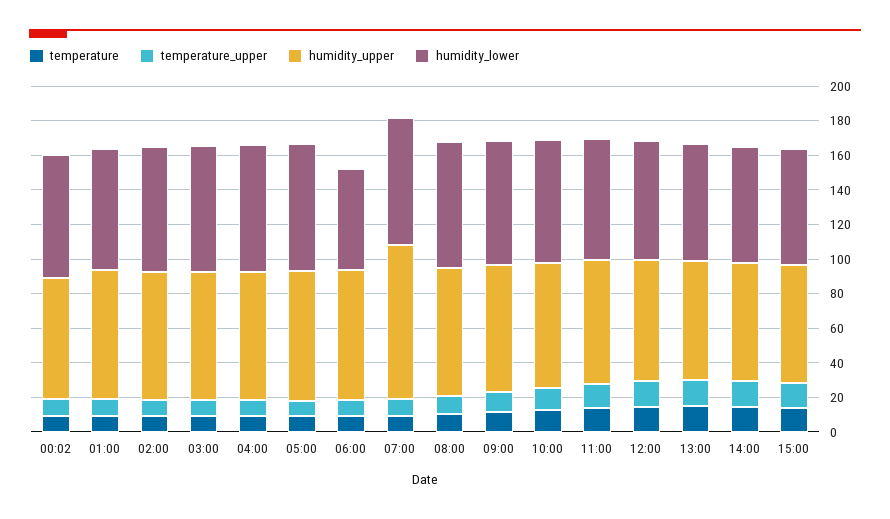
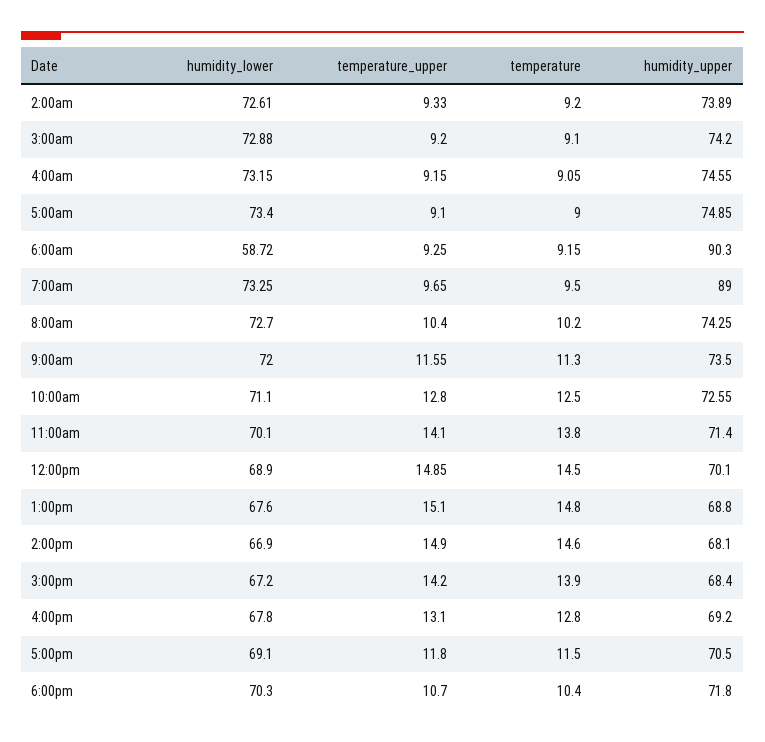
temperature, 00:02: 10 -> none
temperature_upper, 00:02: 10 -> none
humidity_upper, 00:02: 70 -> none
humidity_lower, 00:02: 70 -> none
temperature, 01:00: 10 -> none
temperature_upper, 01:00: 10 -> none
humidity_upper, 01:00: 75 -> none
humidity_lower, 01:00: 70 -> none
humidity_upper, 06:00: 75 -> 90.3
humidity_lower, 4:00pm: none -> 67.8
temperature_upper, 4:00pm: none -> 13.1
temperature, 4:00pm: none -> 12.8
humidity_upper, 4:00pm: none -> 69.2
humidity_lower, 5:00pm: none -> 69.1
temperature_upper, 5:00pm: none -> 11.8
temperature, 5:00pm: none -> 11.5
humidity_upper, 5:00pm: none -> 70.5
humidity_lower, 6:00pm: none -> 70.3
temperature_upper, 6:00pm: none -> 10.7
temperature, 6:00pm: none -> 10.4
humidity_upper, 6:00pm: none -> 71.8

